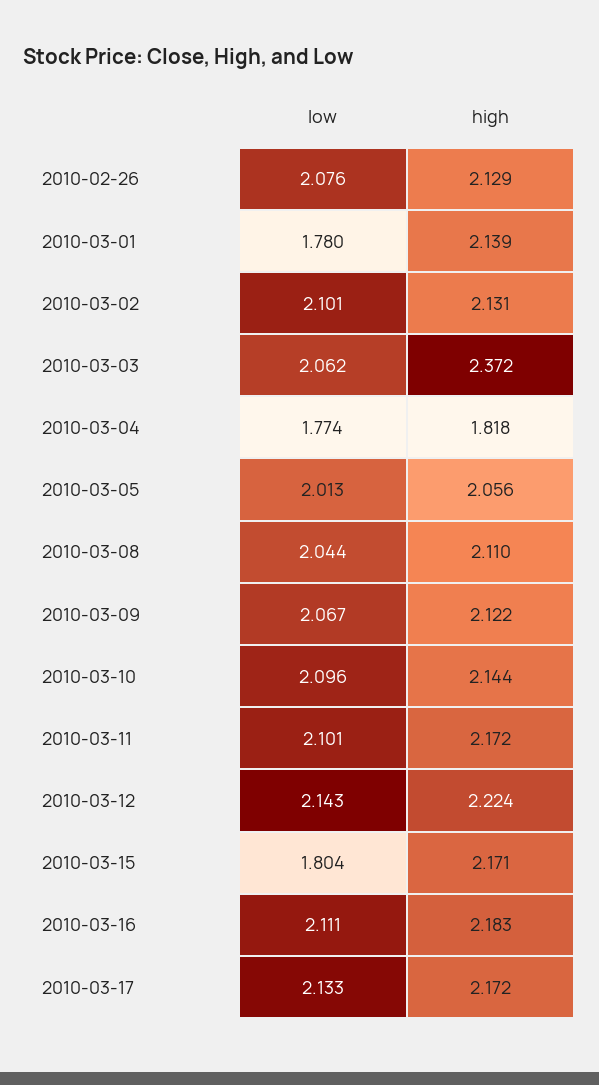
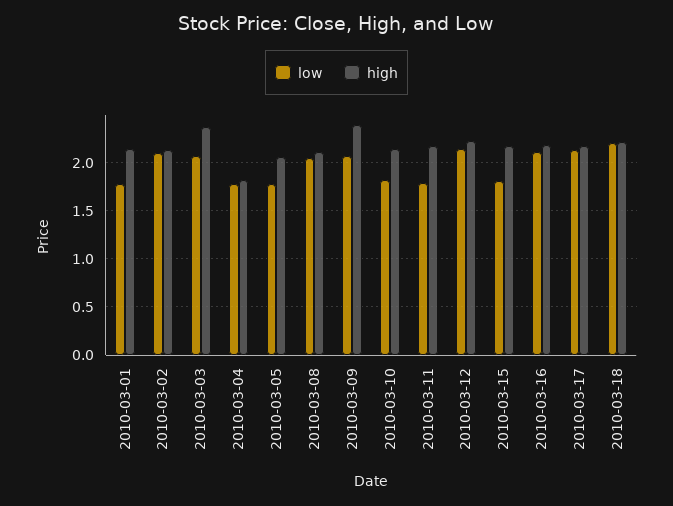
low, 2010-02-26: 2.076 -> none
high, 2010-02-26: 2.129 -> none
low, 2010-03-05: 2.013 -> 1.8
high, 2010-03-09: 2.122 -> 2.4
low, 2010-03-10: 2.096 -> 1.8
low, 2010-03-11: 2.101 -> 1.8
low, 2010-03-18: none -> 2.2
high, 2010-03-18: none -> 2.2

